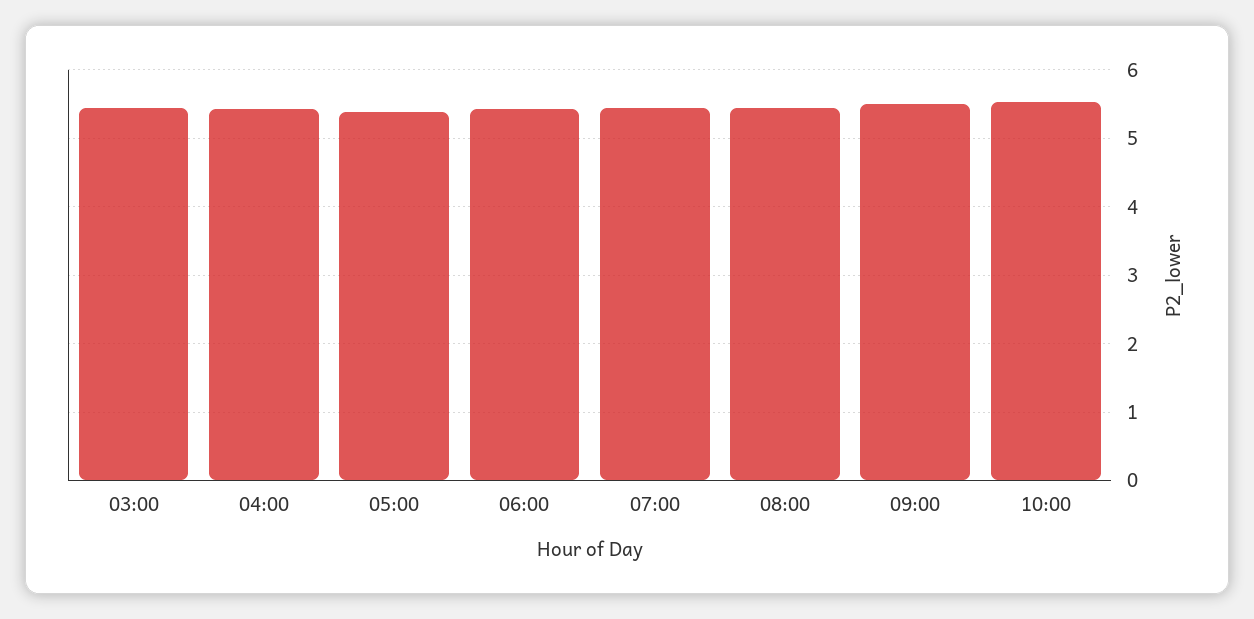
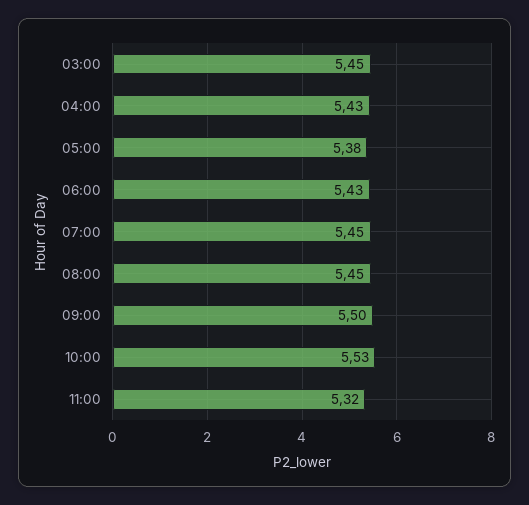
11:00: none -> 5.32

